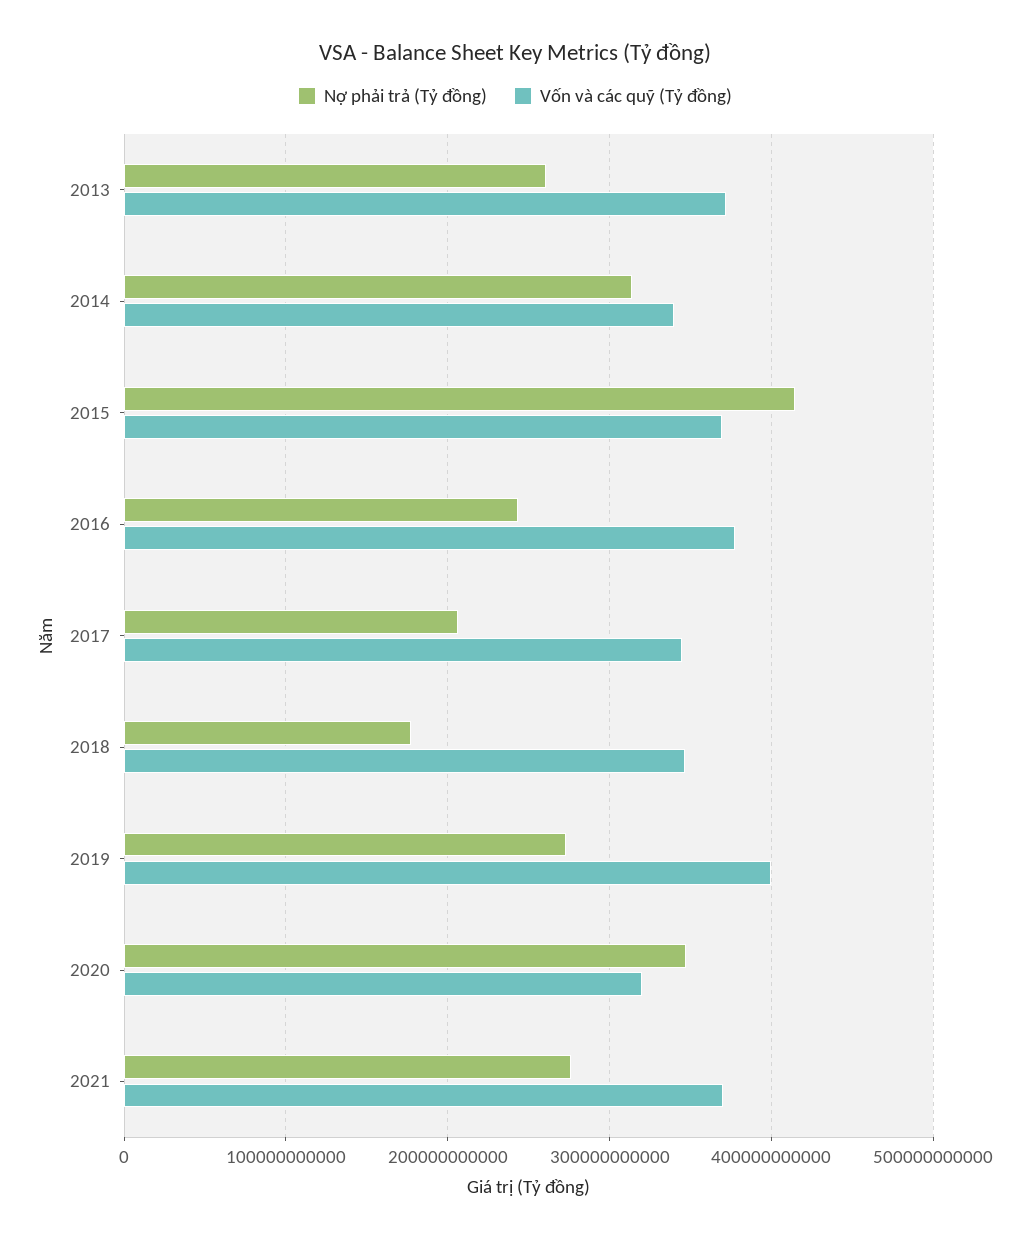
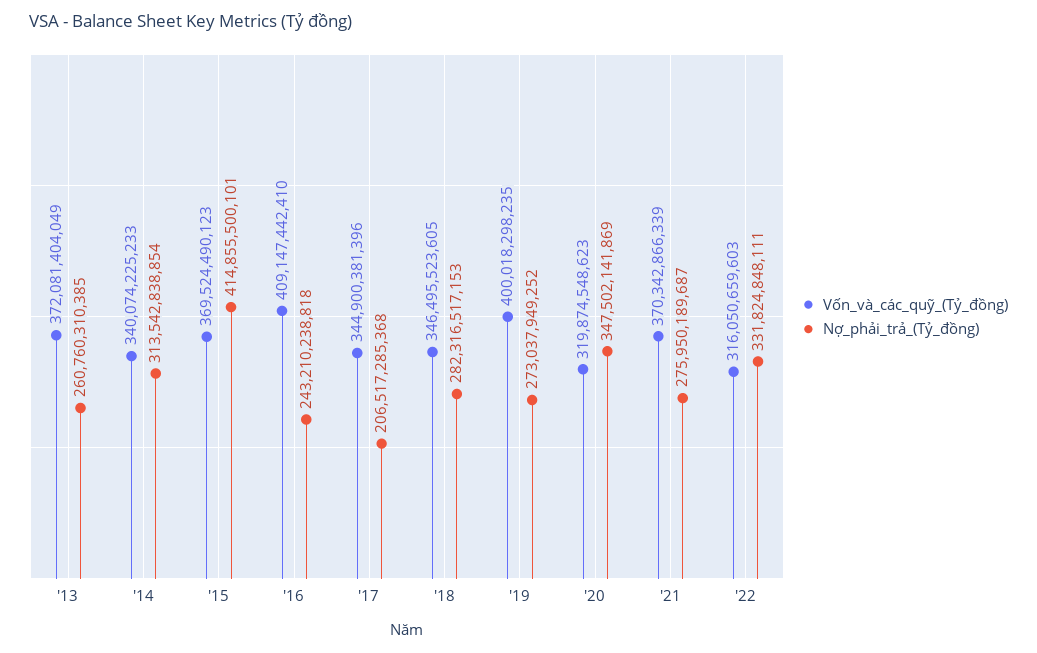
Vốn và các quỹ (Tỷ đồng), 2016: 380000000000 -> 409147442410
Nợ phải trả (Tỷ đồng), 2018: 180000000000 -> 282316517153
Vốn và các quỹ (Tỷ đồng), '22: none -> 316050659603
Nợ phải trả (Tỷ đồng), '22: none -> 331824848111

